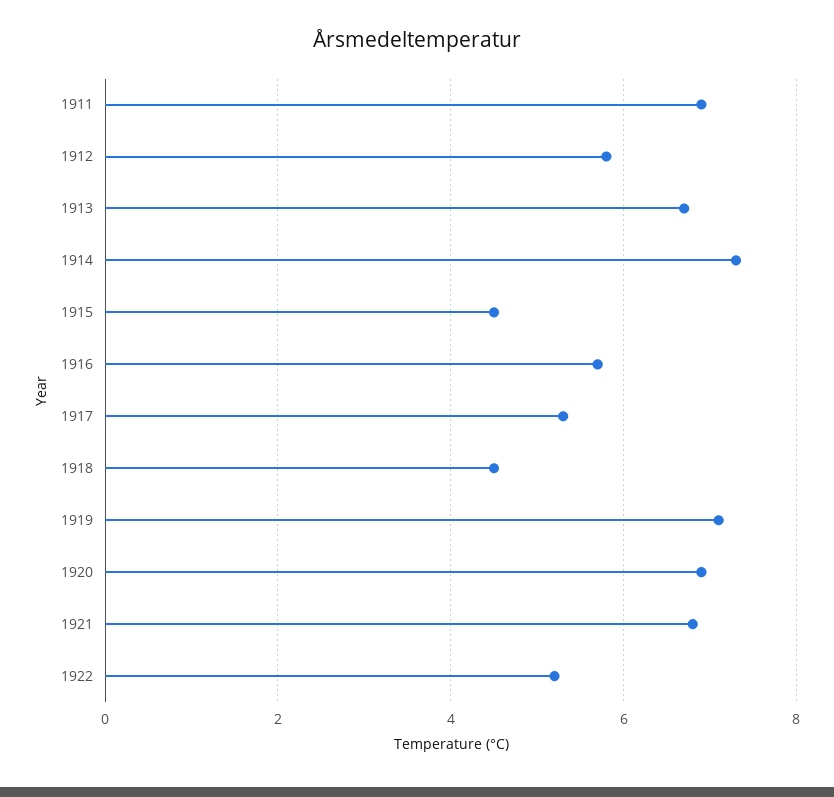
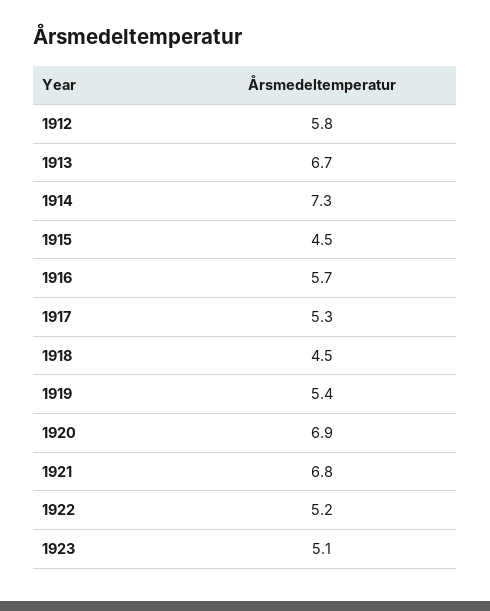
1911: 7 -> none
1919: 7 -> 5.4
1923: none -> 5.1

